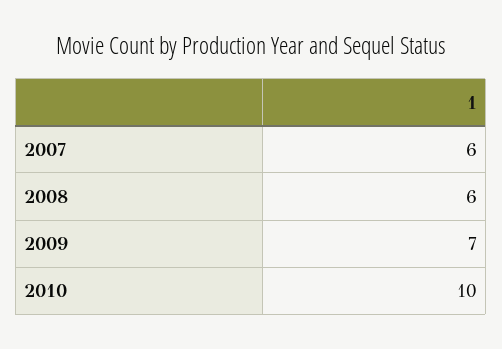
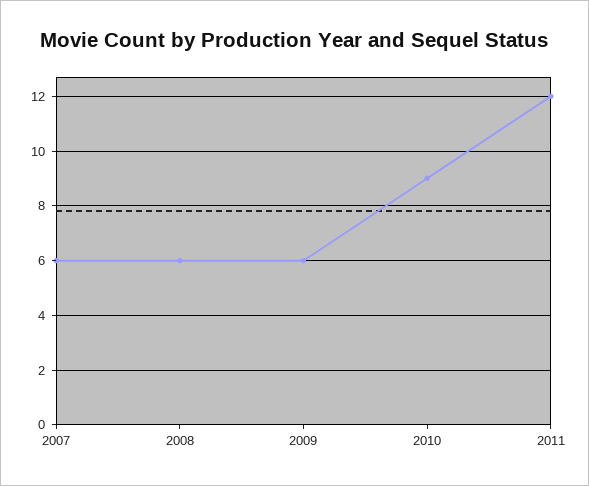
2009: 7 -> 6
2010: 10 -> 9
2011: none -> 12

